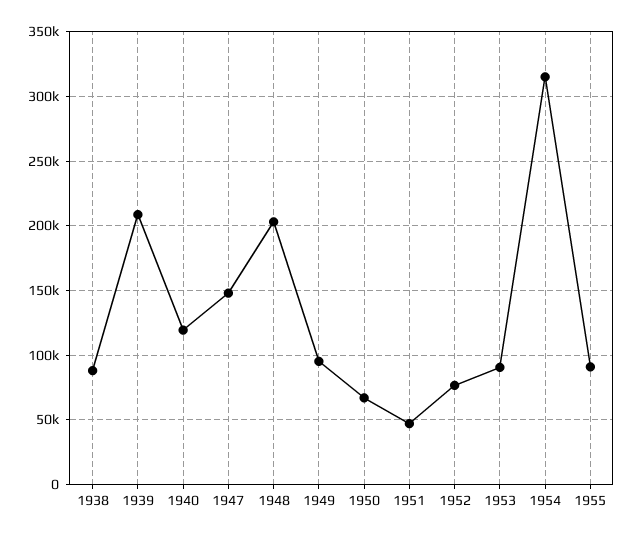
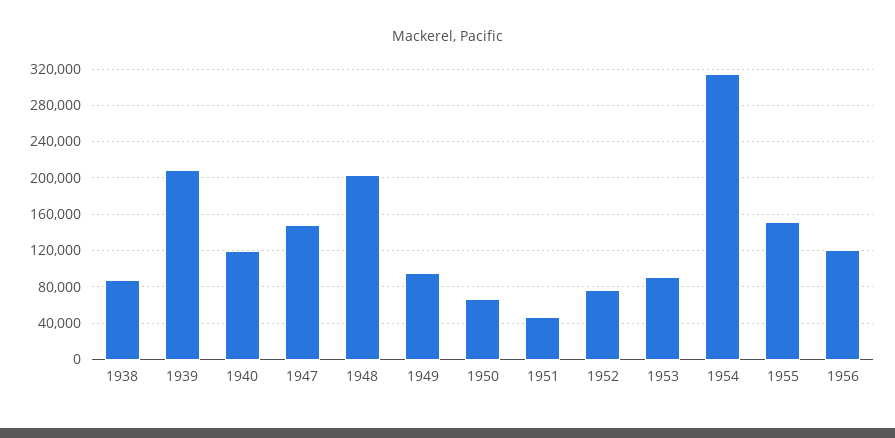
1955: 90000 -> 150000
1956: none -> 120000

